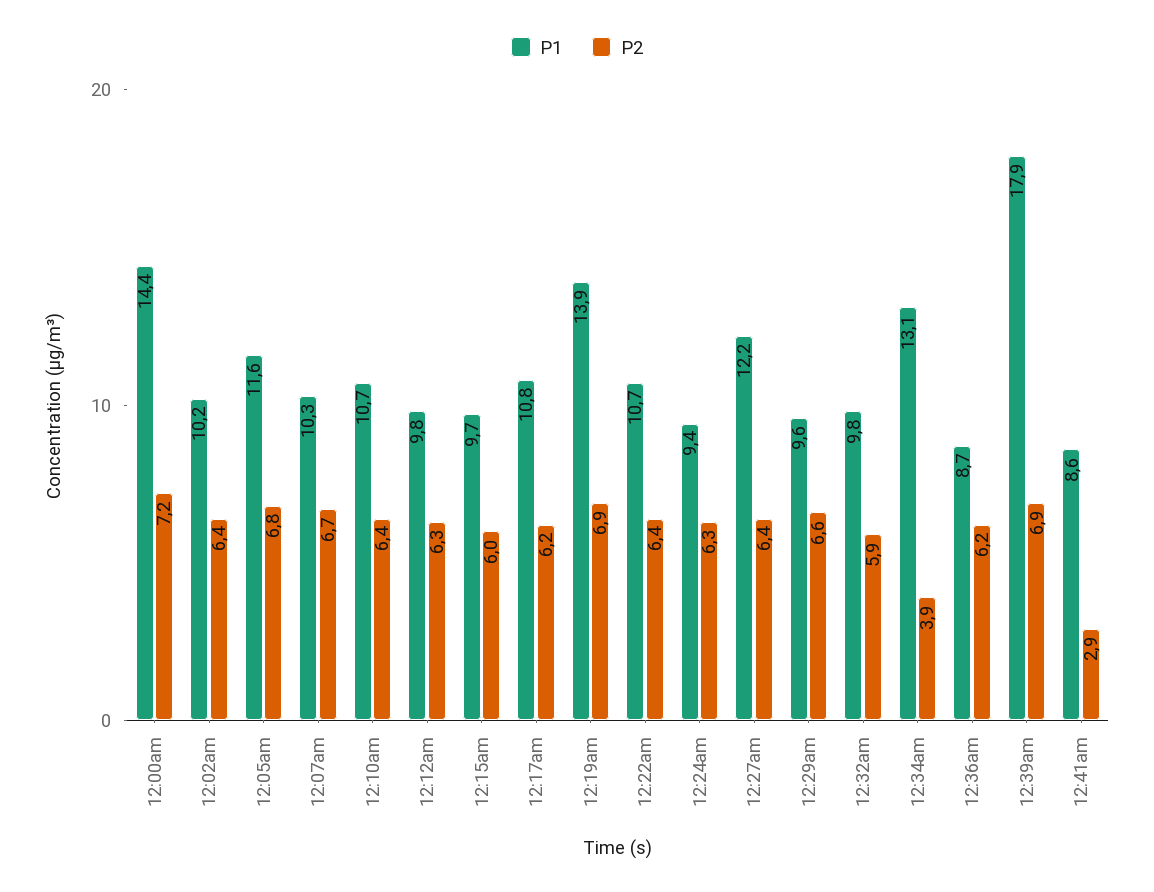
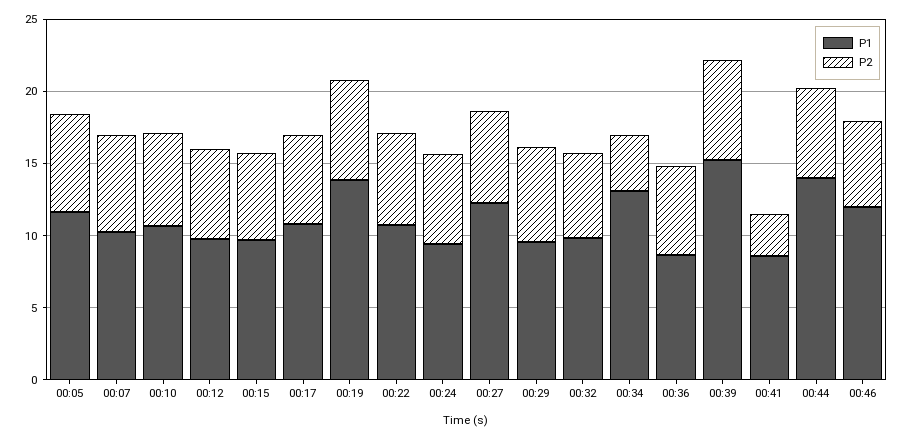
P1, 12:00am: 14.4 -> none
P2, 12:00am: 7.2 -> none
P1, 12:02am: 10.2 -> none
P2, 12:02am: 6.4 -> none
P1, 12:39am: 17.9 -> 15
P1, 00:44: none -> 14
P2, 00:44: none -> 6
P1, 00:46: none -> 12
P2, 00:46: none -> 6

